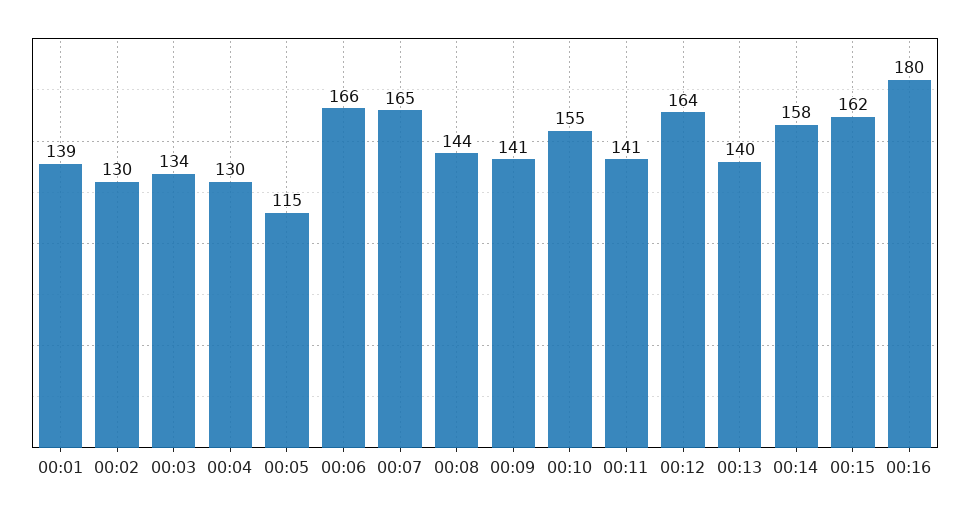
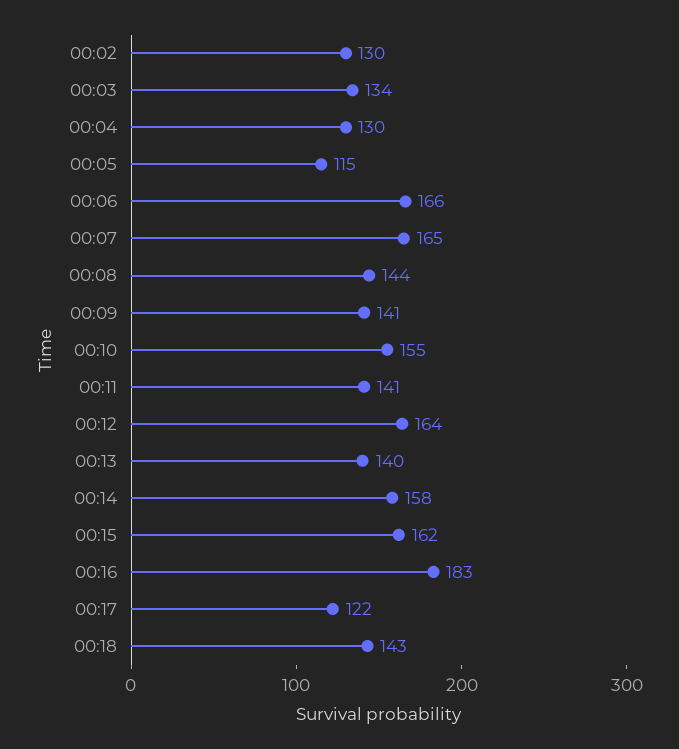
00:01: 139 -> none
00:16: 180 -> 183
00:17: none -> 122
00:18: none -> 143

